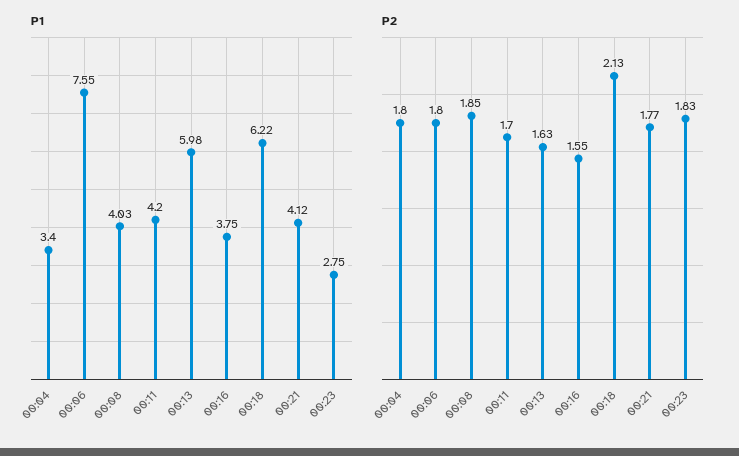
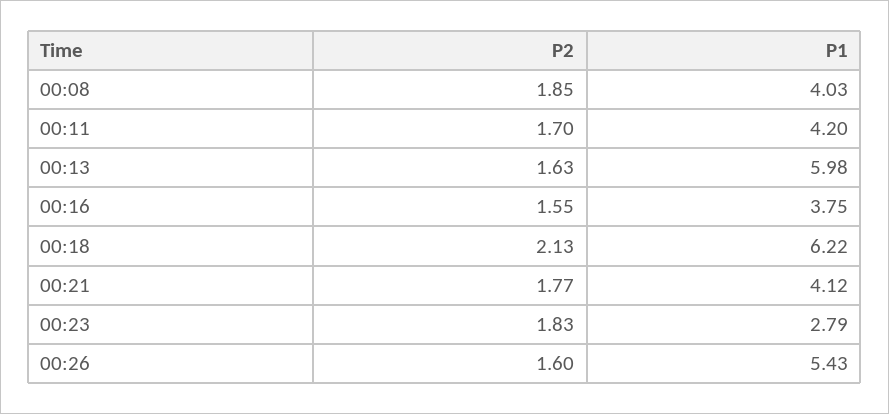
P1, 00:04: 3.4 -> none
P1, 00:06: 7.55 -> none
P1, 00:23: 2.75 -> 2.79
P2, 00:04: 1.8 -> none
P2, 00:06: 1.8 -> none
P2, 00:26: none -> 1.6
P1, 00:26: none -> 5.43

